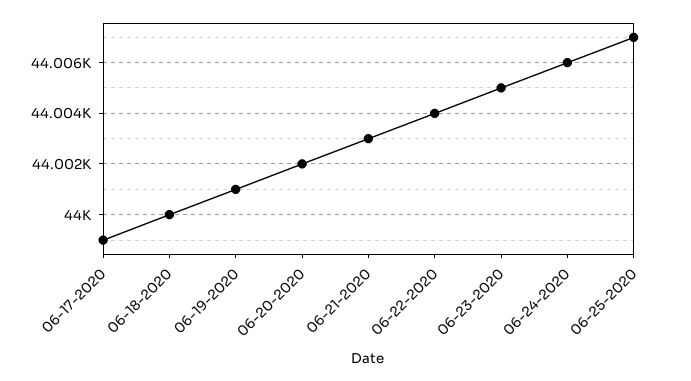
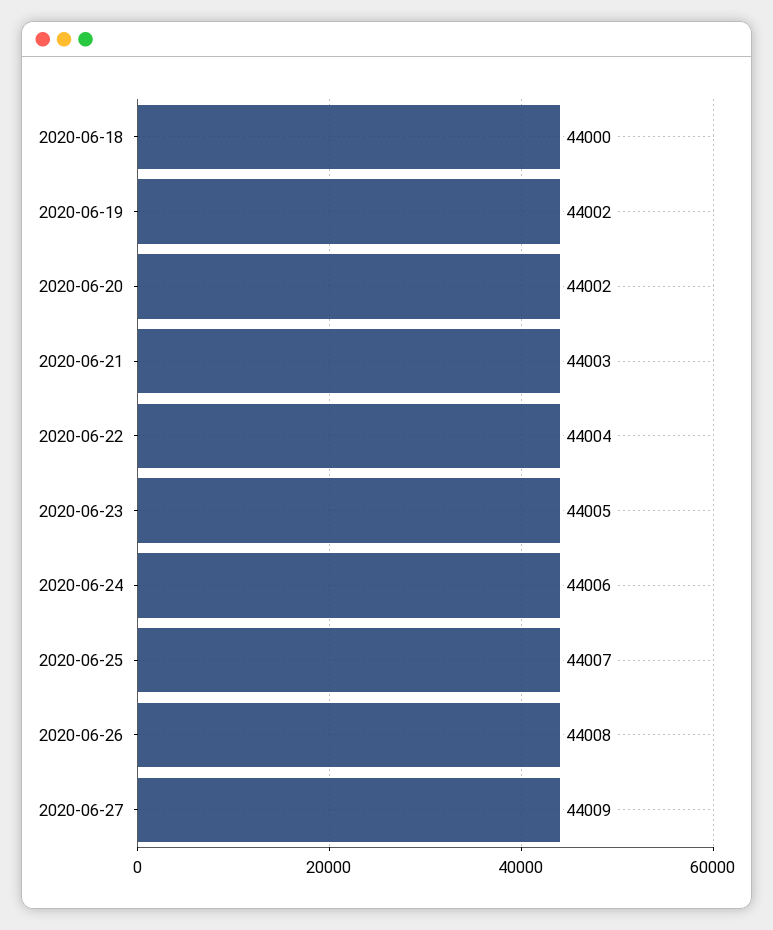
06-17-2020: 43999 -> none
06-19-2020: 44001 -> 44002
2020-06-26: none -> 44008
2020-06-27: none -> 44009

